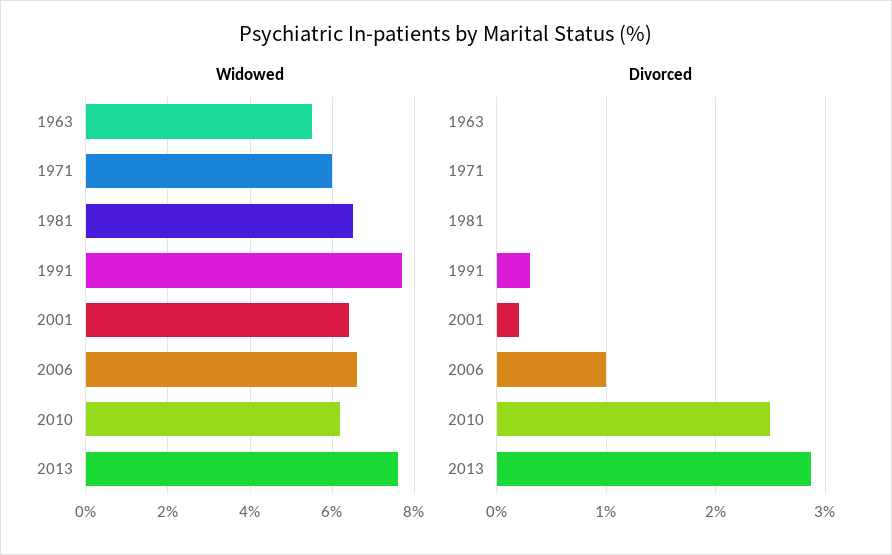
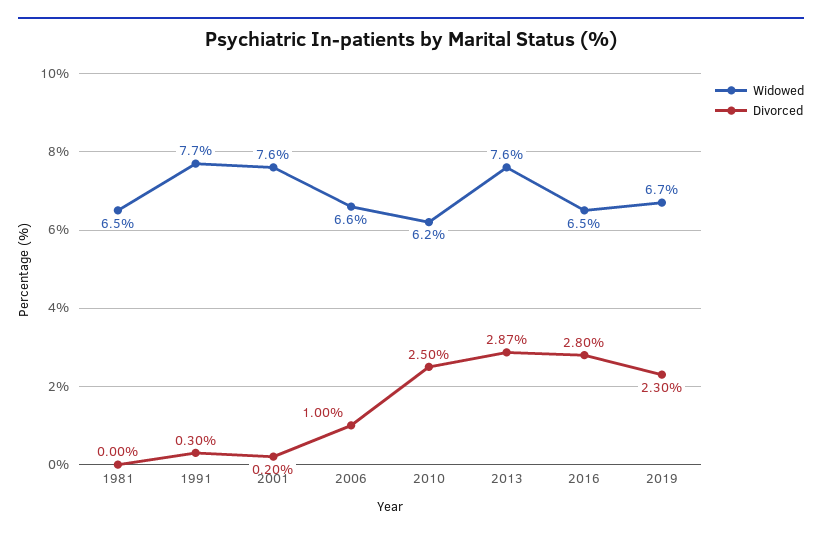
Widowed, 1963: 5.5 -> none
Widowed, 1971: 6 -> none
Widowed, 2001: 6.5 -> 7.6
Divorced, 1963: 0 -> none
Divorced, 1971: 0 -> none
Widowed, 2016: none -> 6.5
Divorced, 2016: none -> 2.8
Widowed, 2019: none -> 6.7
Divorced, 2019: none -> 2.3

